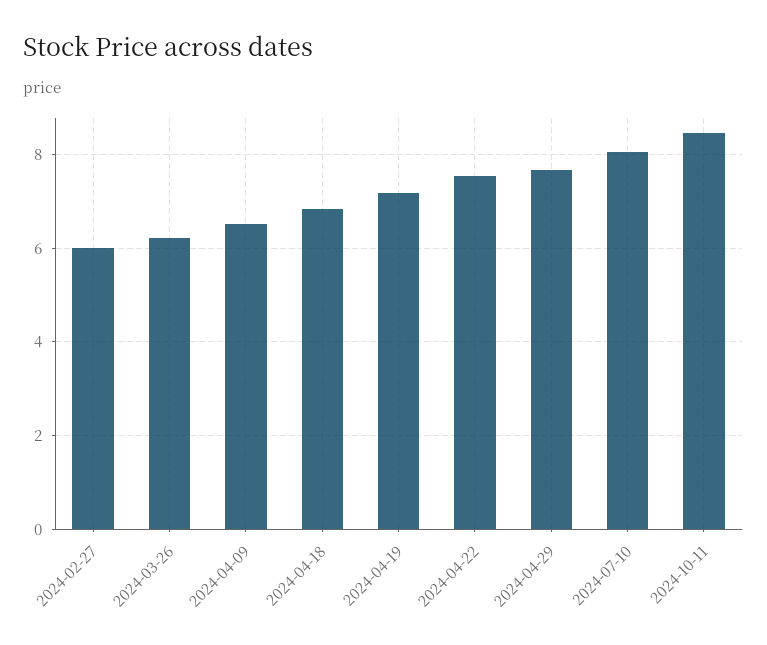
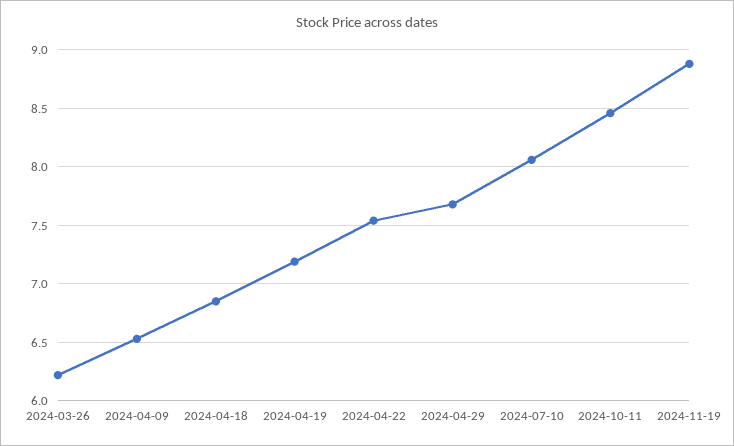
2024-02-27: 6 -> none
2024-11-19: none -> 8.9

